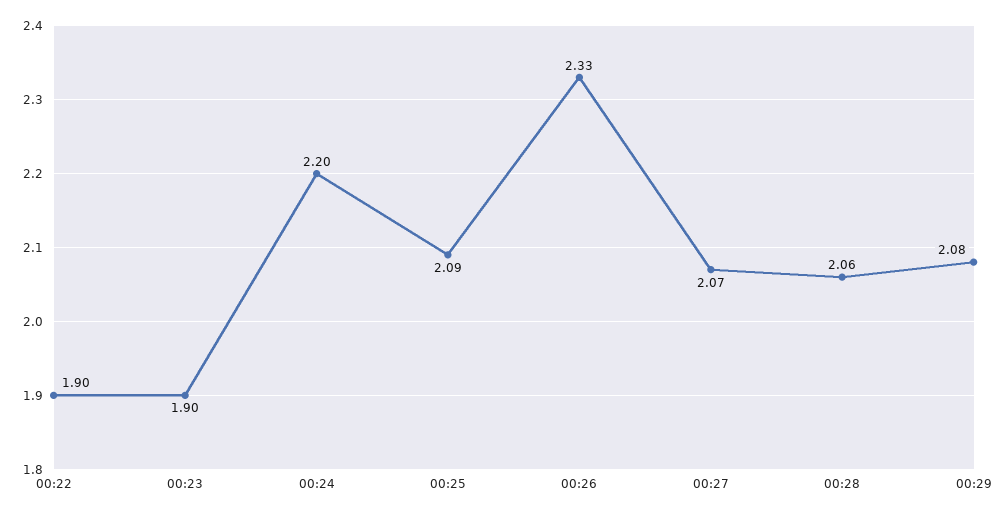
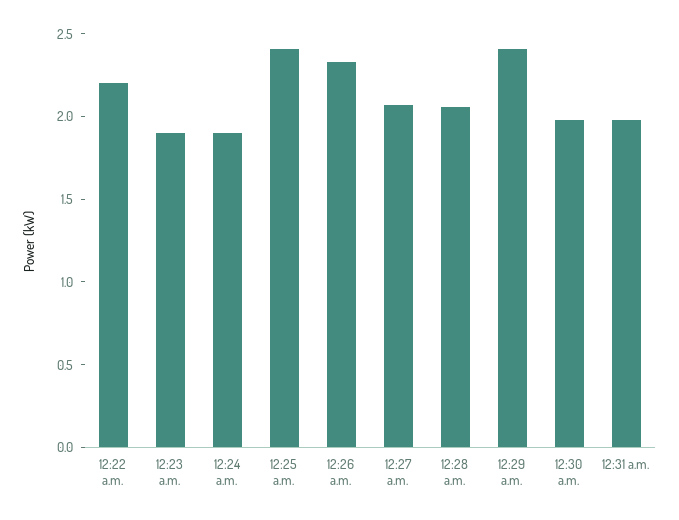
00:22: 1.9 -> 2.2
00:24: 2.2 -> 1.9
00:25: 2.09 -> 2.4
00:29: 2.08 -> 2.4
12:30 a.m.: none -> 2
12:31 a.m.: none -> 2

